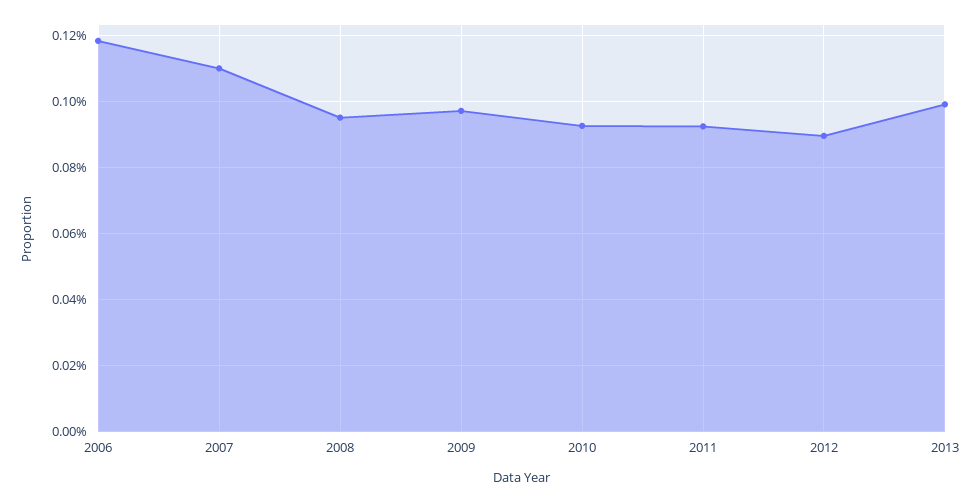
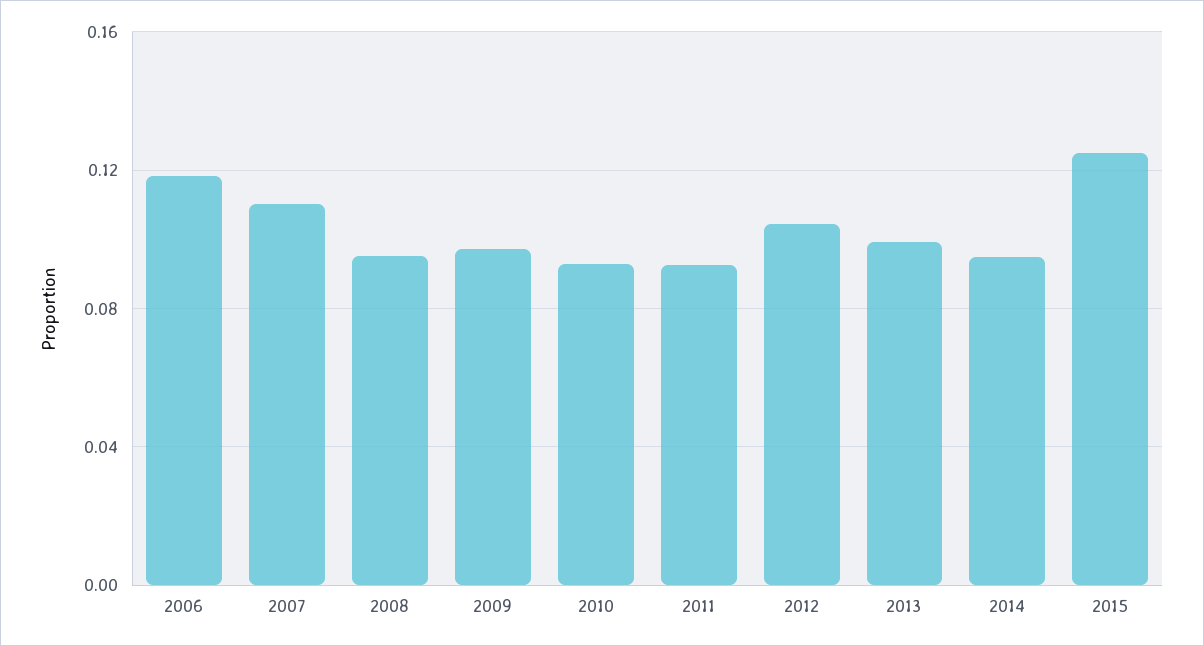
2012: 0.09 -> 0.105
2014: none -> 0.095
2015: none -> 0.125

